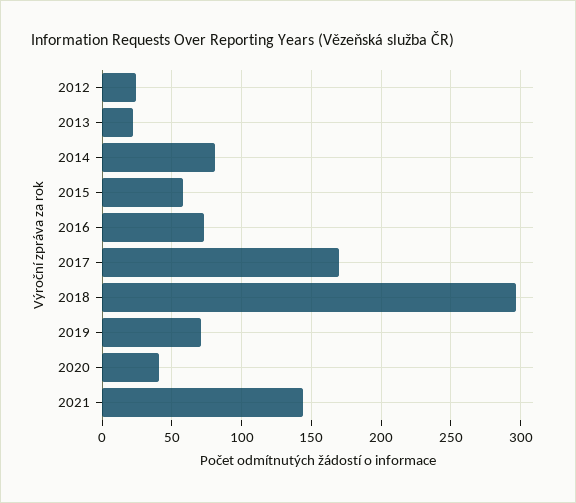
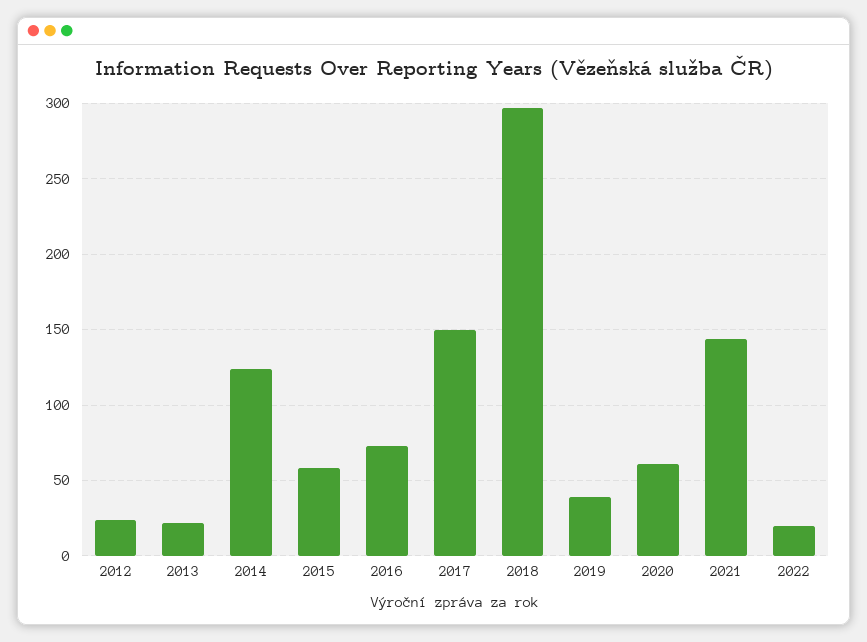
2014: 80 -> 125
2017: 170 -> 150
2019: 70 -> 40
2020: 40 -> 60
2022: none -> 20

